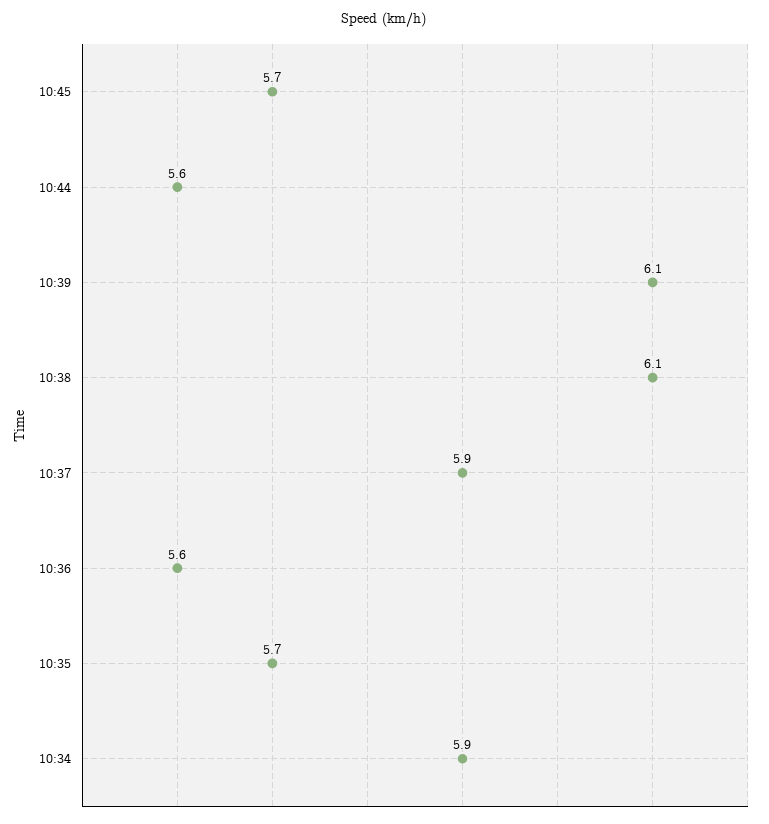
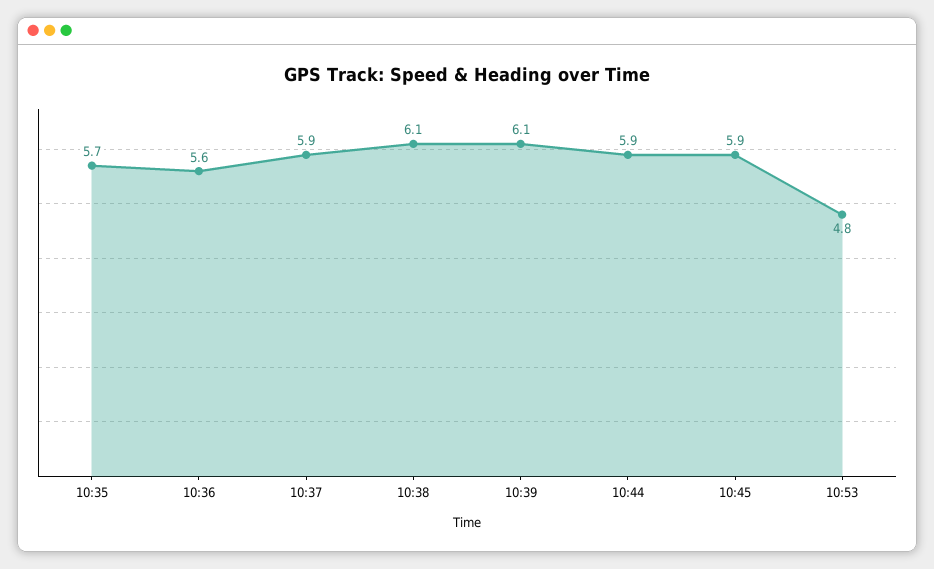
10:45: 5.7 -> 5.9
10:44: 5.6 -> 5.9
10:34: 5.9 -> none
10:53: none -> 4.8

